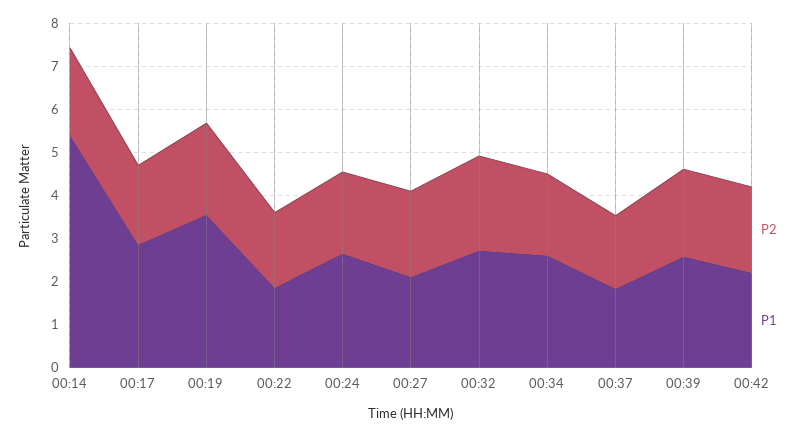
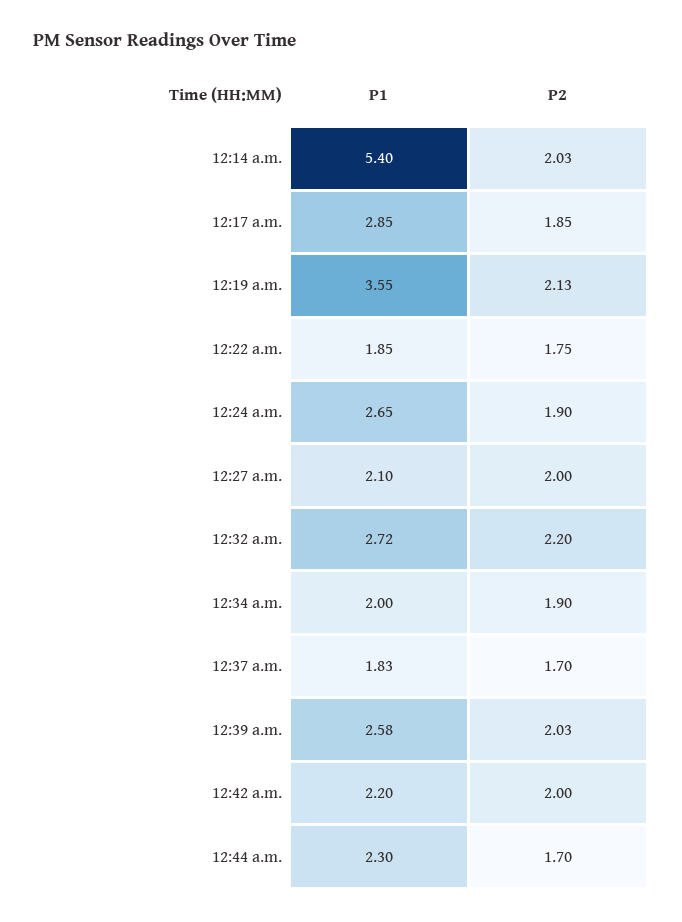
P1, 00:34: 2.6 -> 2
P1, 12:44 a.m.: none -> 2.3
P2, 12:44 a.m.: none -> 1.7

